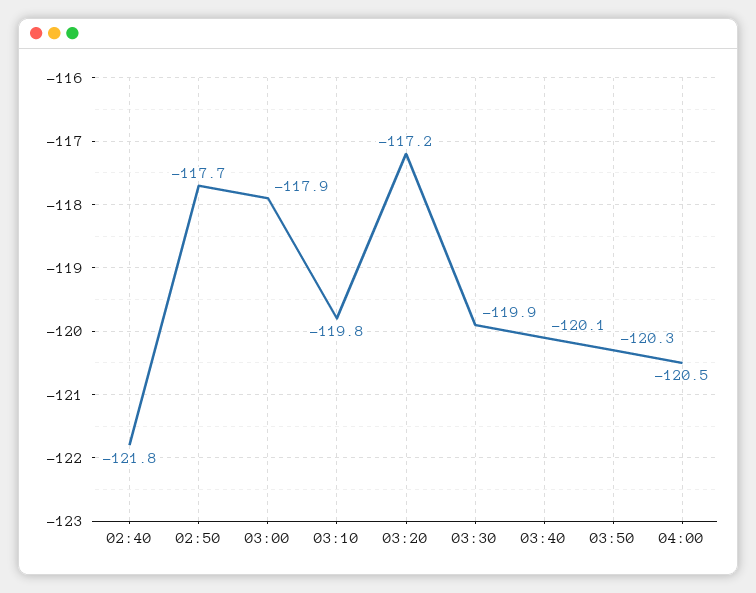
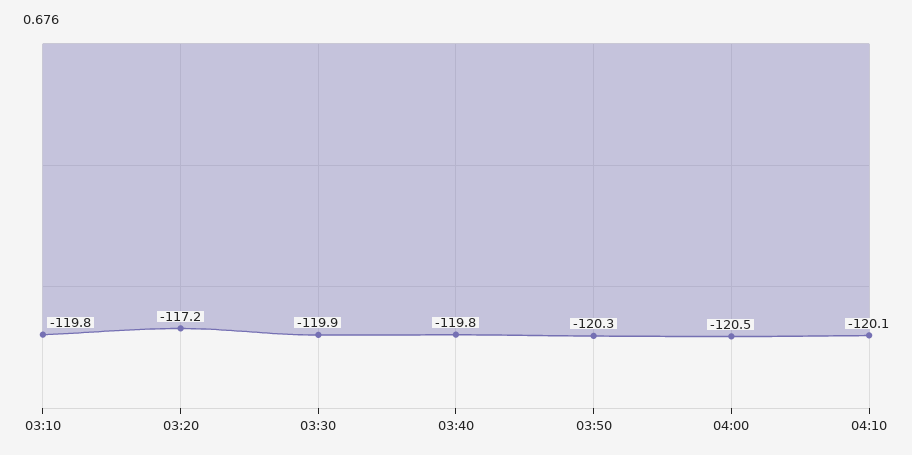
02:40: -121.8 -> none
02:50: -117.7 -> none
03:00: -117.9 -> none
03:40: -120.1 -> -119.8
04:10: none -> -120.1

